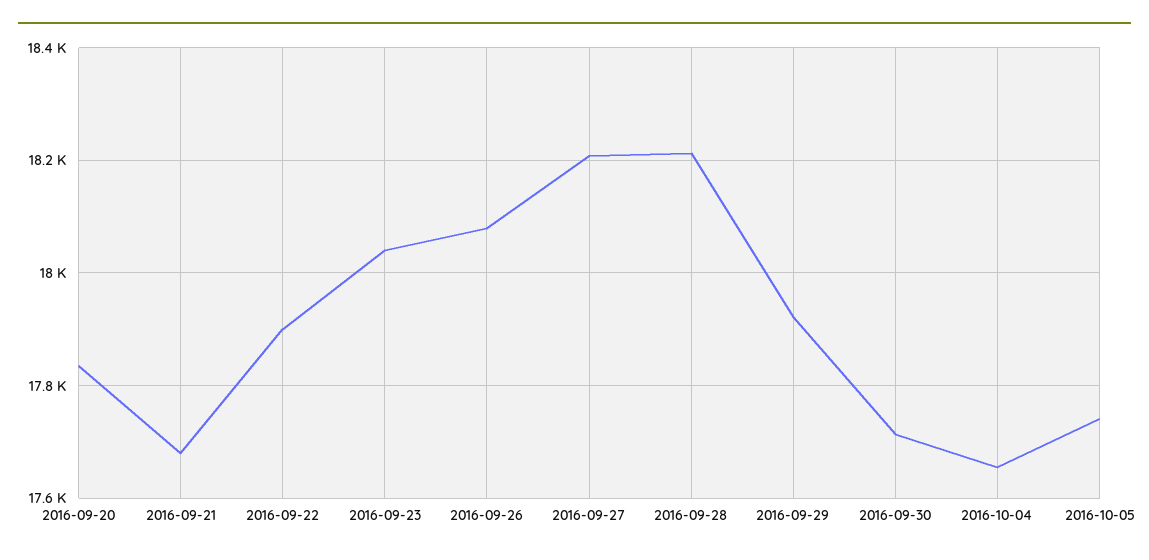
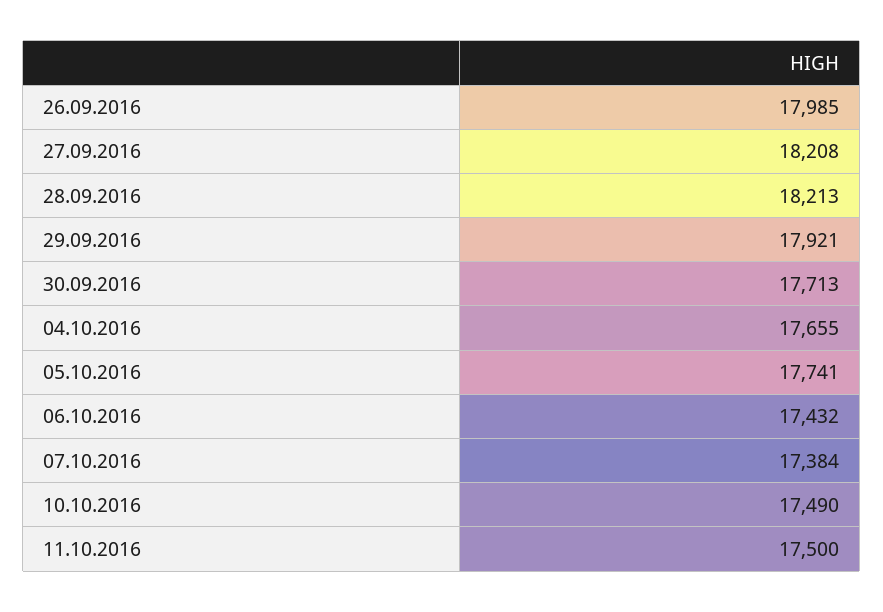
2016-09-20: 17840 -> none
2016-09-21: 17680 -> none
2016-09-22: 17900 -> none
2016-09-23: 18040 -> none
2016-09-26: 18080 -> 17985
06.10.2016: none -> 17432
07.10.2016: none -> 17384
10.10.2016: none -> 17490
11.10.2016: none -> 17500

